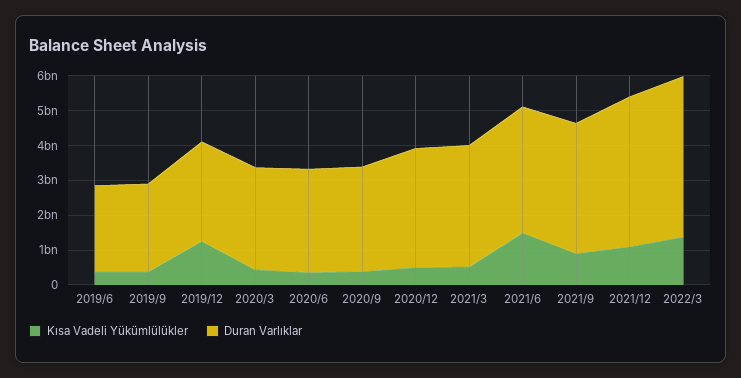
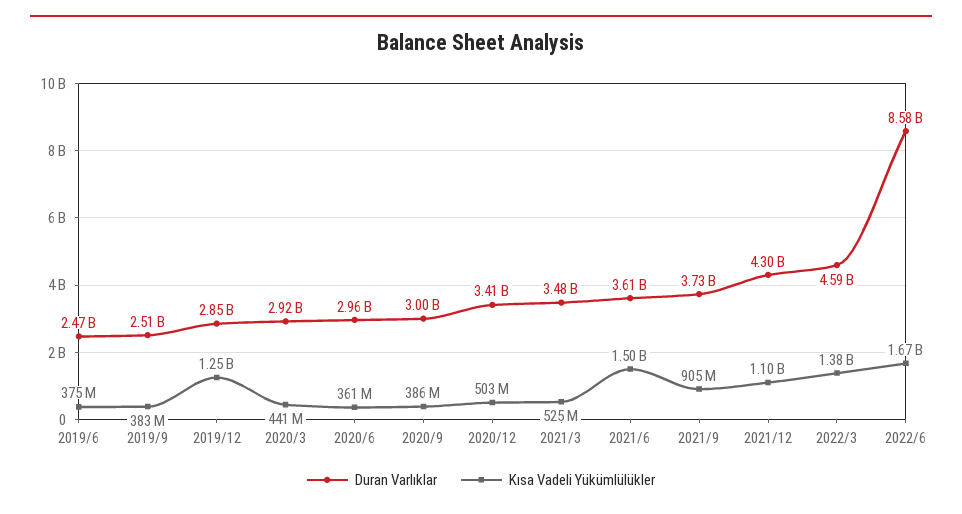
Duran Varlıklar, 2022/6: none -> 8580000000
Kısa Vadeli Yükümlülükler, 2022/6: none -> 1670000000

